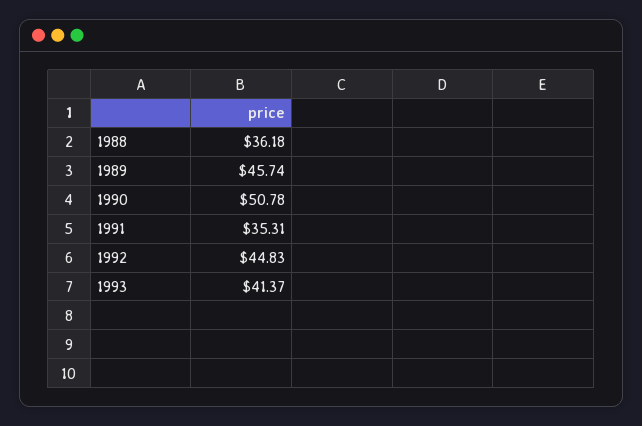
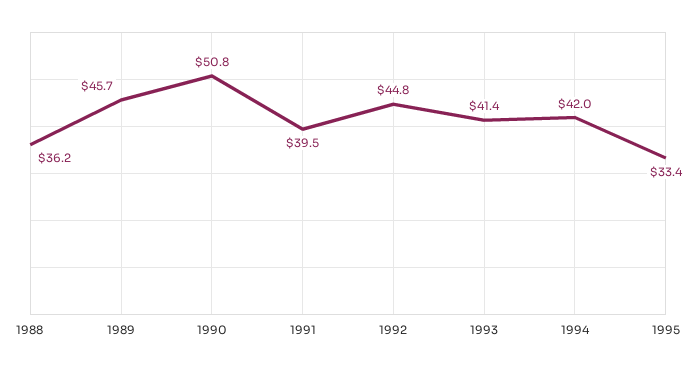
1991: 35.31 -> 39.5
1994: none -> 42
1995: none -> 33.4

